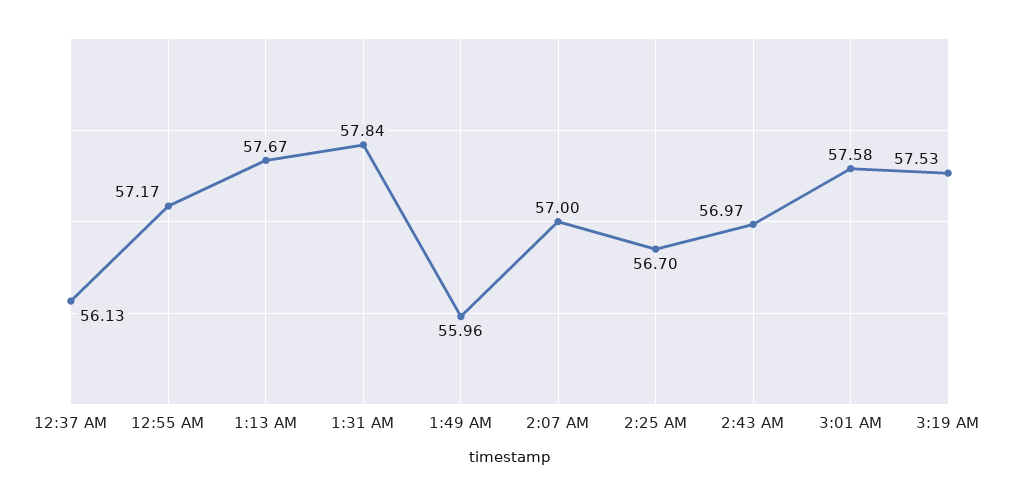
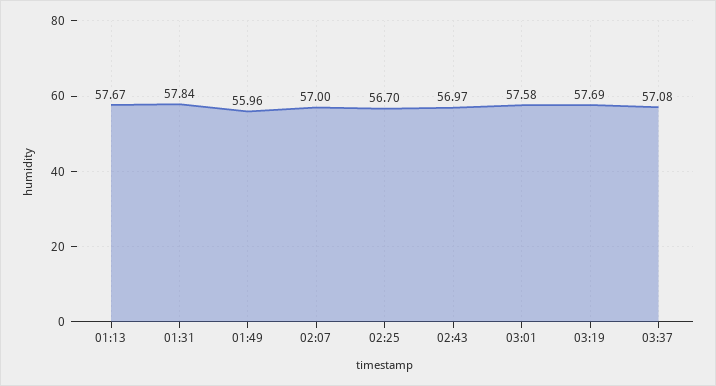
12:37 AM: 56.13 -> none
12:55 AM: 57.17 -> none
3:19 AM: 57.53 -> 57.69
03:37: none -> 57.08

